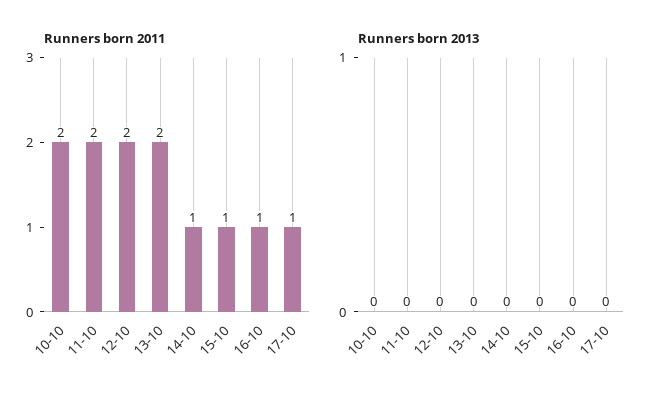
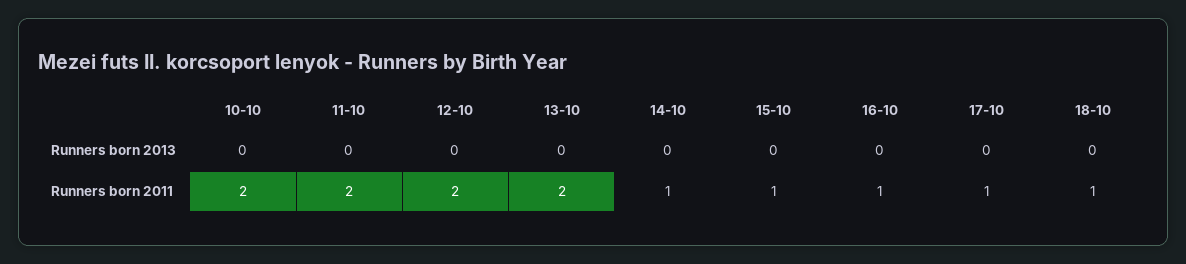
Runners born 2013, 18-10: none -> 0
Runners born 2011, 18-10: none -> 1

